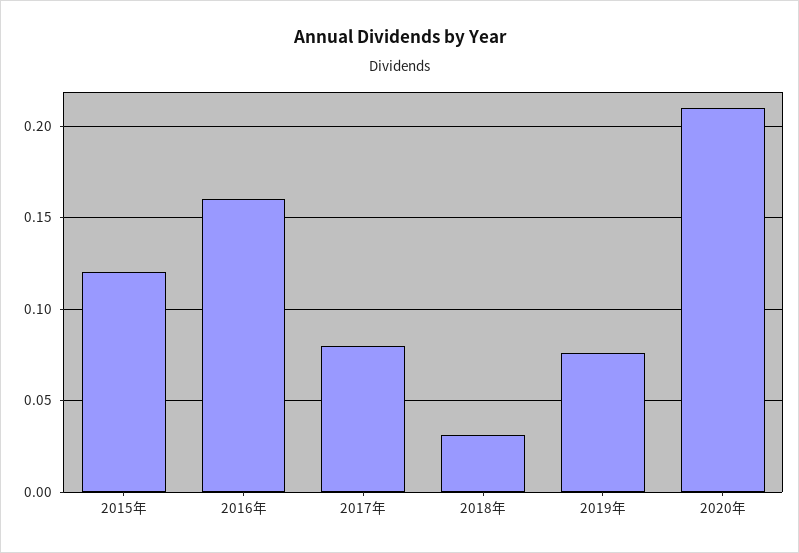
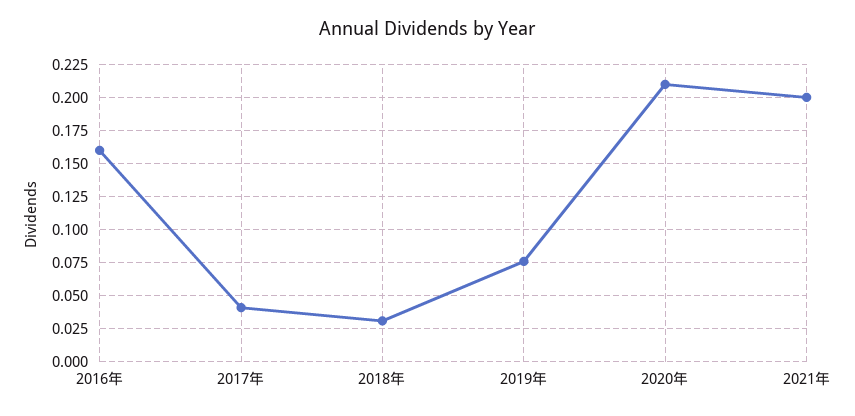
2015年: 0.12 -> none
2017年: 0.08 -> 0.04
2021年: none -> 0.2

